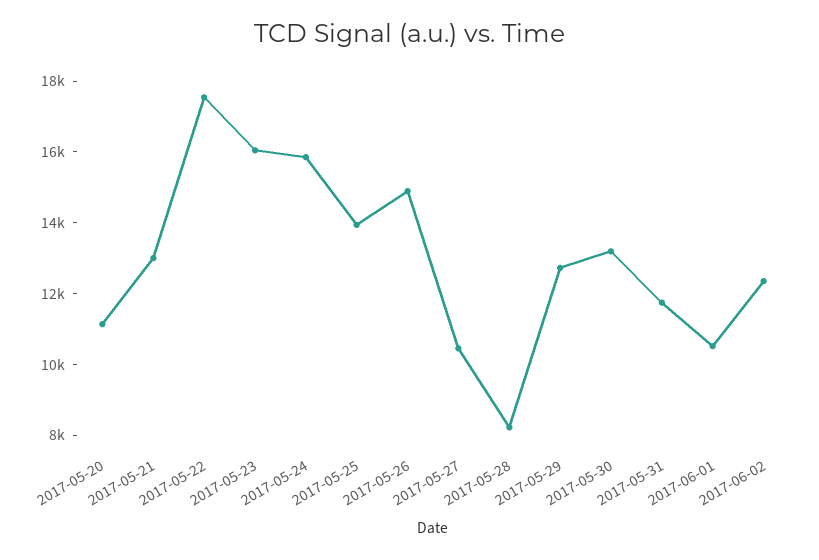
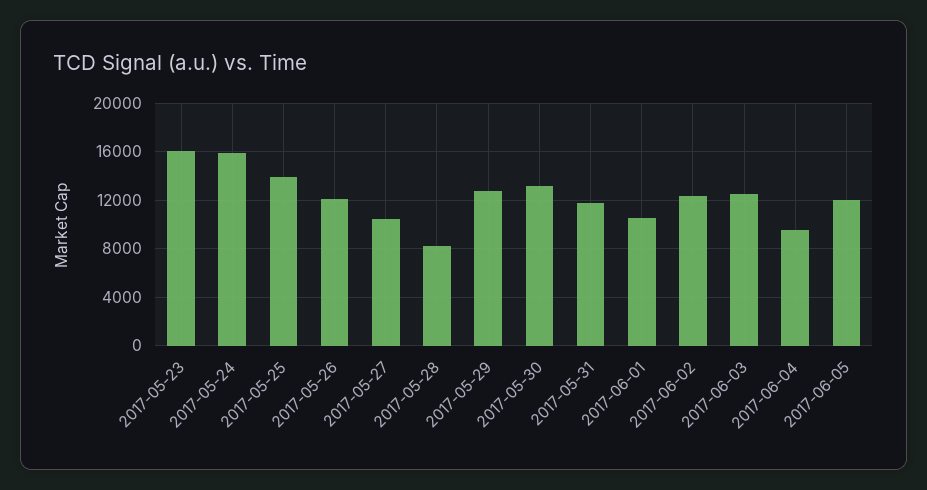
2017-05-20: 11000 -> none
2017-05-21: 13000 -> none
2017-05-22: 17500 -> none
2017-05-26: 15000 -> 12000
2017-06-03: none -> 12500
2017-06-04: none -> 9500
2017-06-05: none -> 12000

